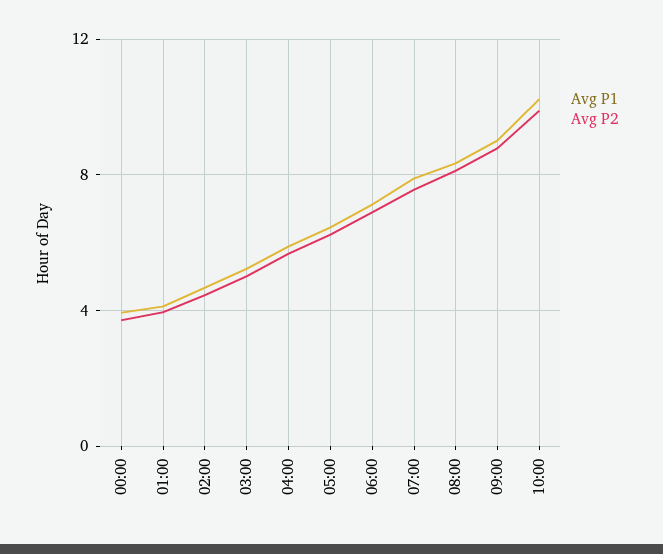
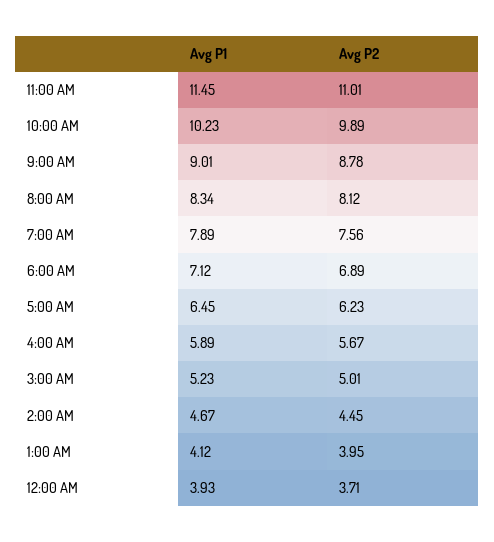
Avg P1, 11:00 AM: none -> 11.45
Avg P2, 11:00 AM: none -> 11.01

